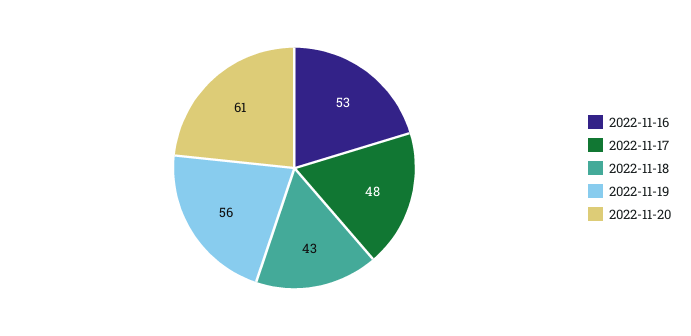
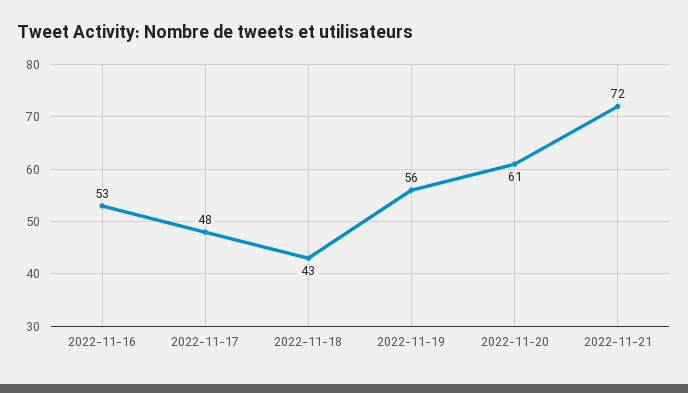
2022-11-21: none -> 72

